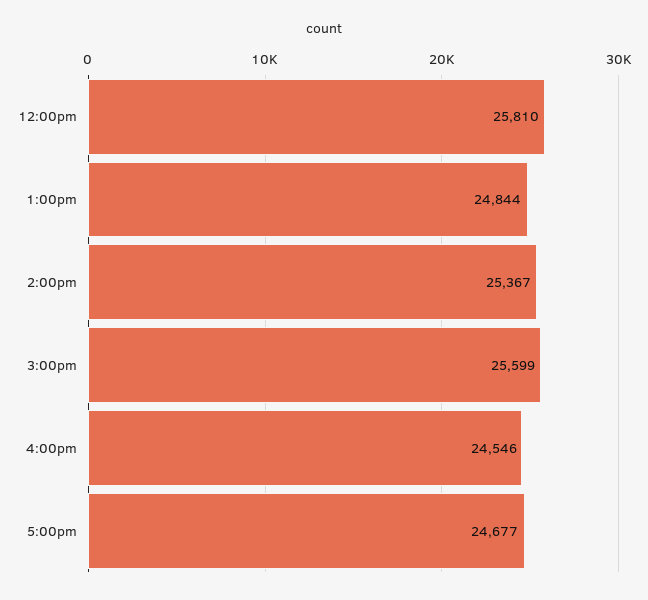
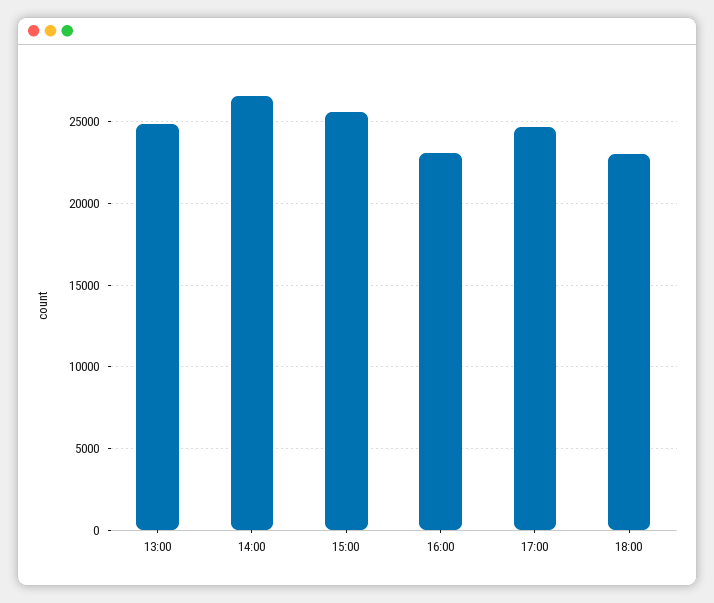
12:00pm: 25810 -> none
2:00pm: 25367 -> 26500
4:00pm: 24546 -> 23000
18:00: none -> 23000

